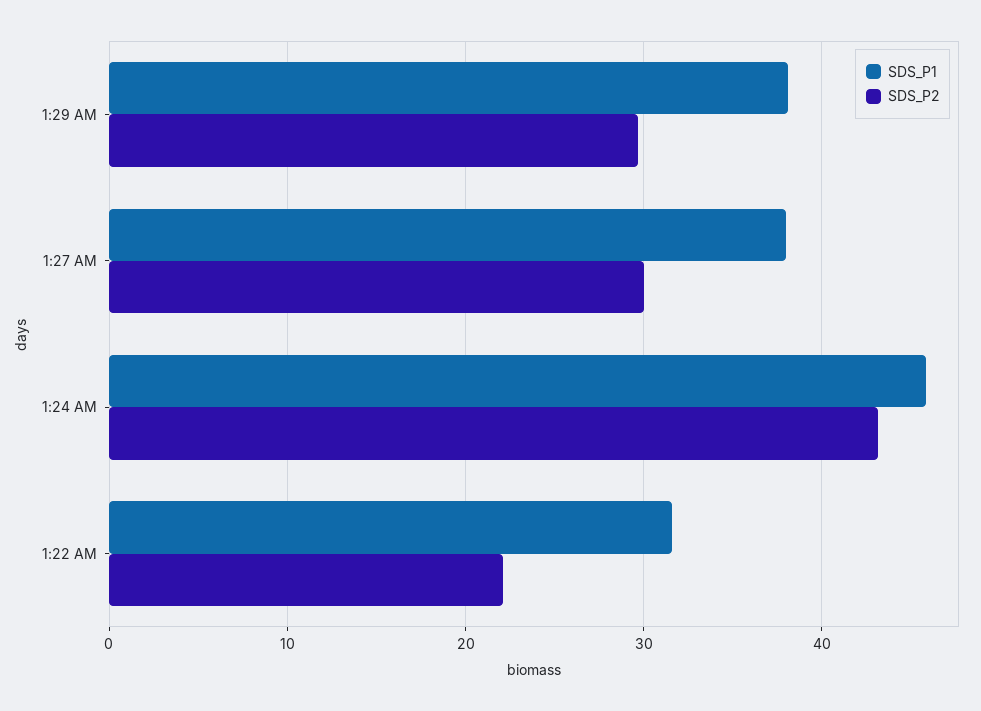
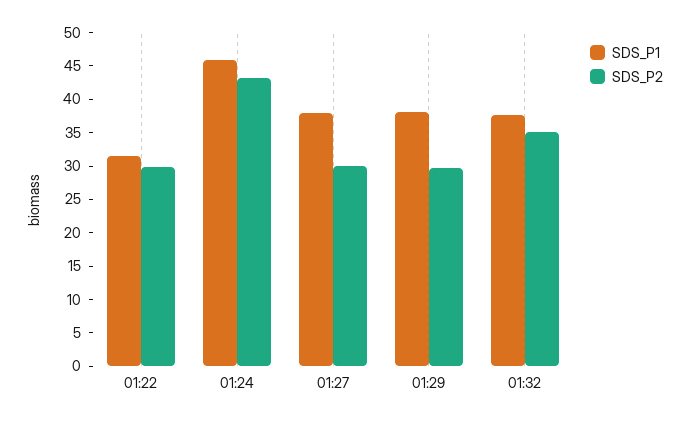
SDS_P2, 1:22 AM: 22 -> 30
SDS_P1, 01:32: none -> 37.5
SDS_P2, 01:32: none -> 35

